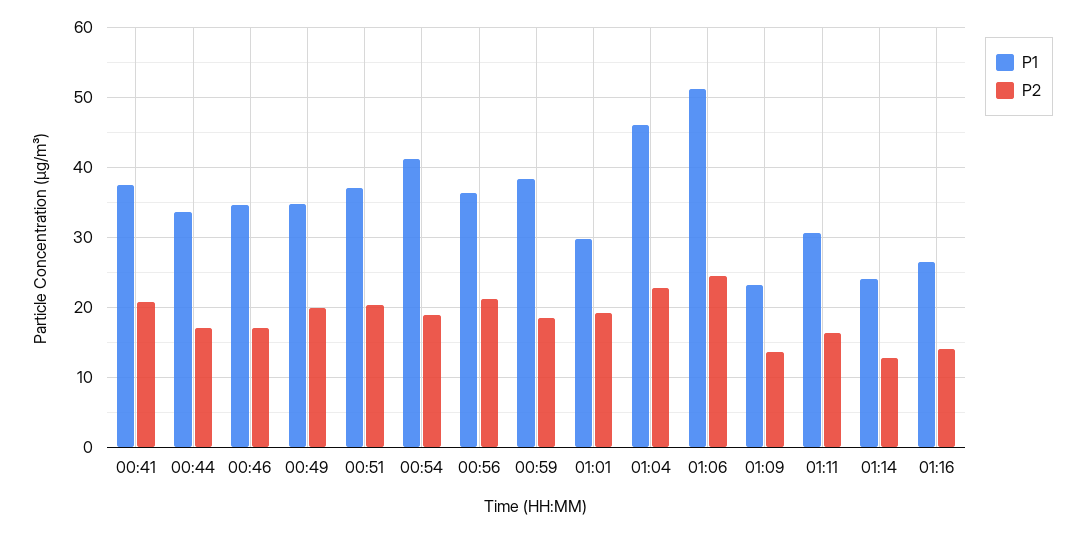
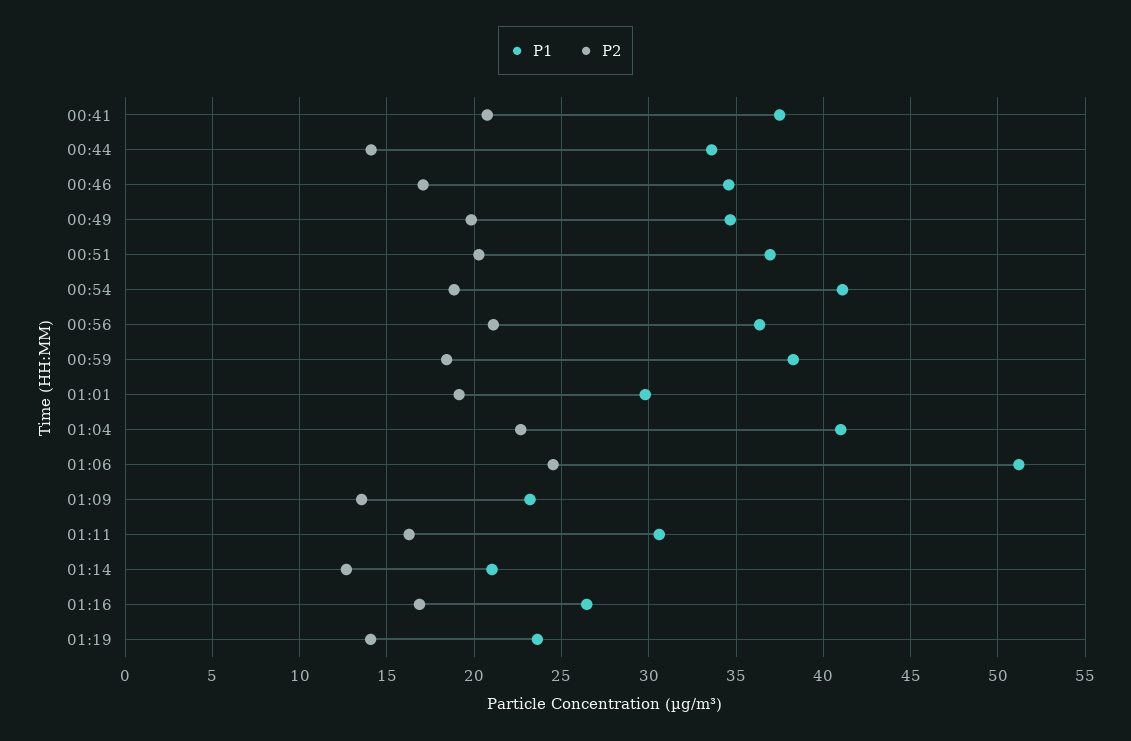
P2, 00:44: 17 -> 14
P1, 01:04: 46 -> 41
P1, 01:14: 24 -> 21
P2, 01:16: 14 -> 17
P1, 01:19: none -> 23.5
P2, 01:19: none -> 14

